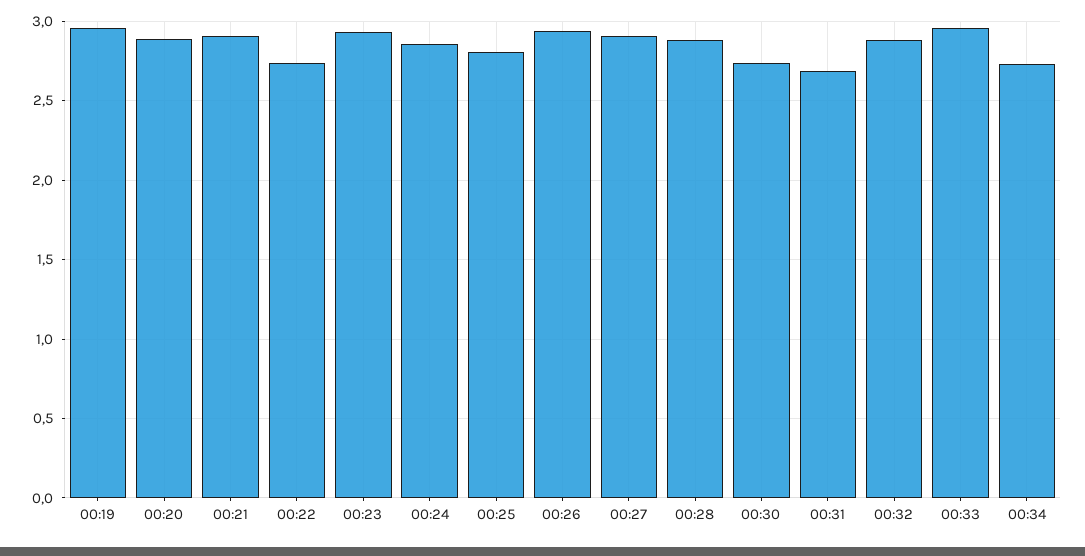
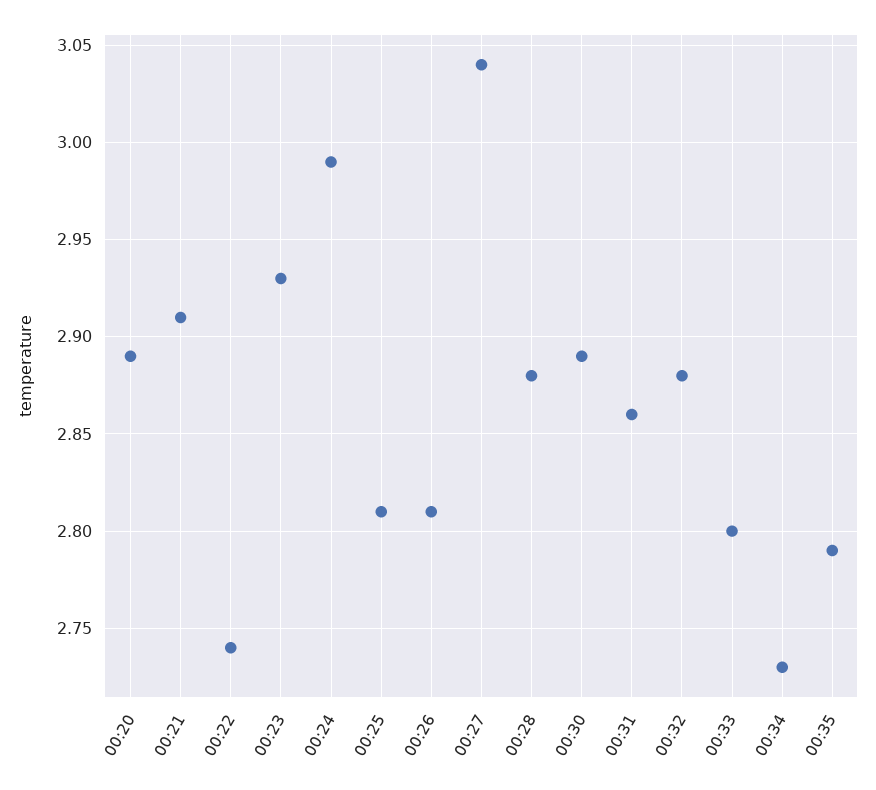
00:19: 2.95 -> none
00:24: 2.85 -> 2.99
00:26: 2.95 -> 2.81
00:27: 2.9 -> 3.04
00:30: 2.75 -> 2.89
00:31: 2.7 -> 2.86
00:33: 2.95 -> 2.8
00:35: none -> 2.79

